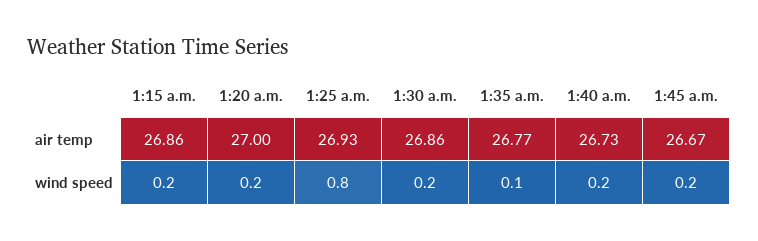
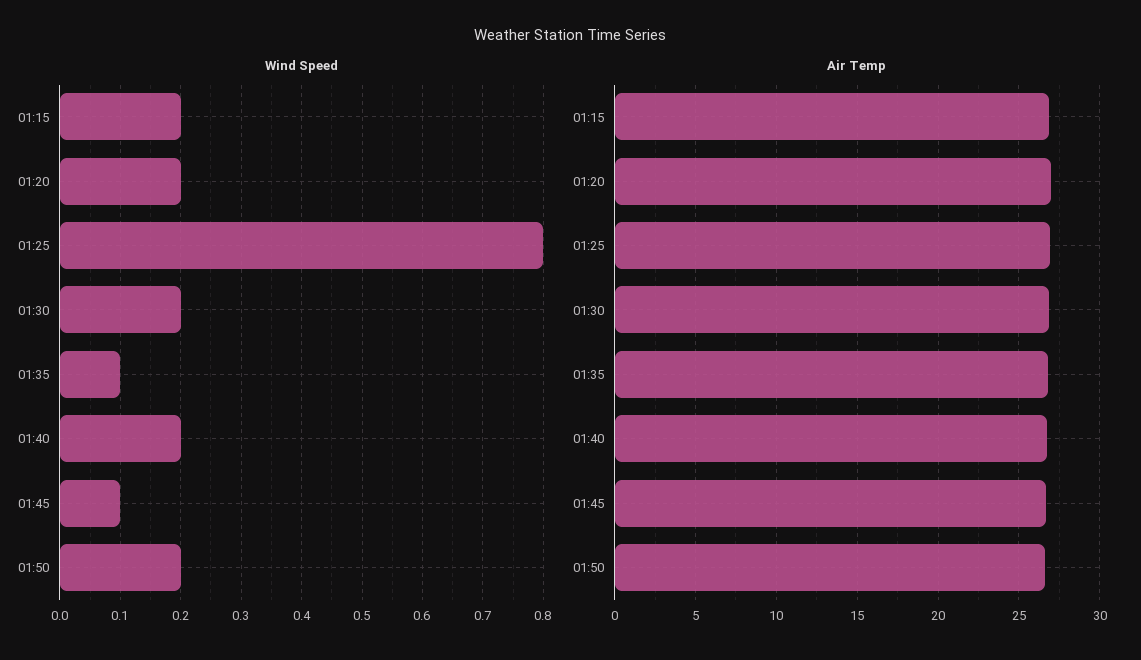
wind speed, 1:45 a.m.: 0.2 -> 0.1
wind speed, 01:50: none -> 0.2
air temp, 01:50: none -> 26.5

